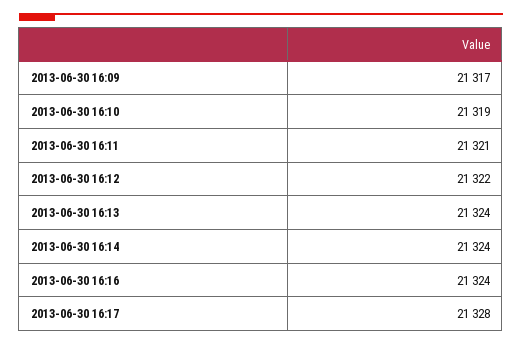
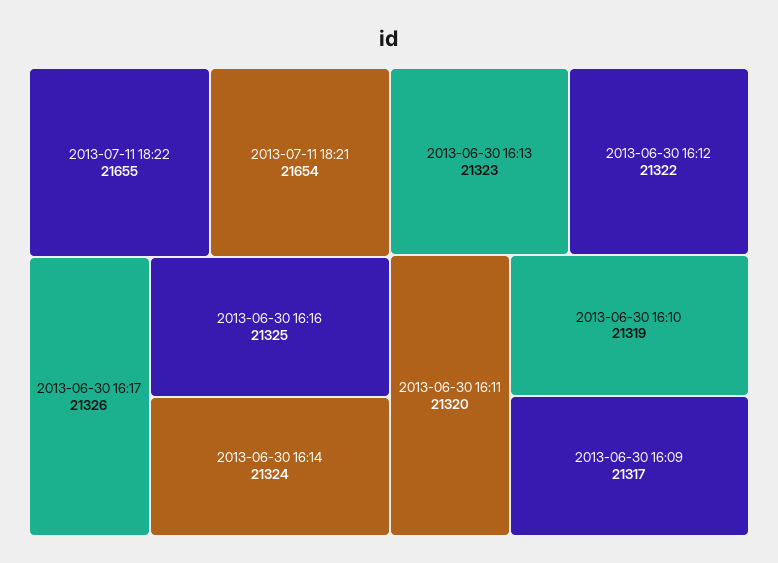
2013-06-30 16:11: 21321 -> 21320
2013-06-30 16:13: 21324 -> 21323
2013-06-30 16:16: 21324 -> 21325
2013-06-30 16:17: 21328 -> 21326
2013-07-11 18:22: none -> 21655
2013-07-11 18:21: none -> 21654

